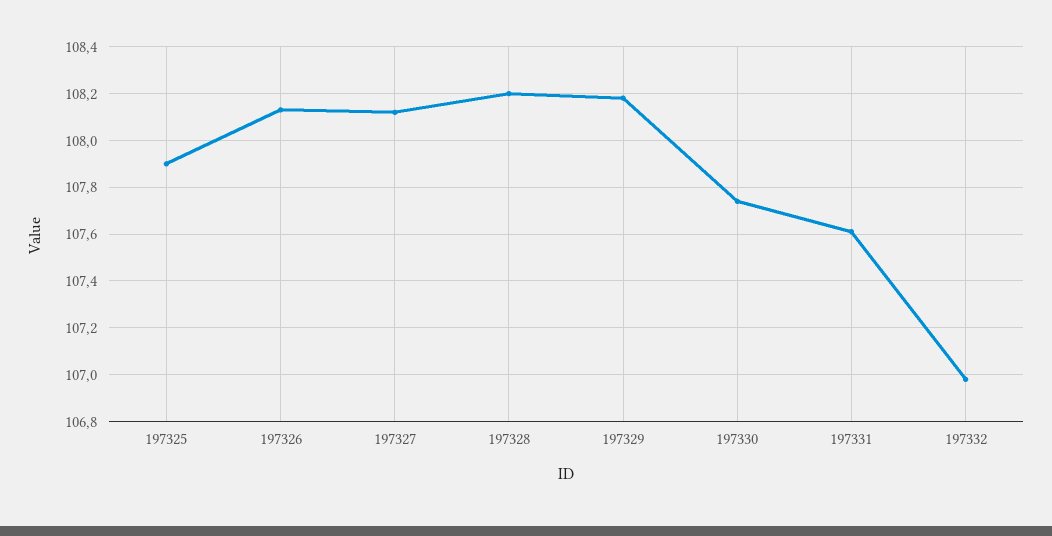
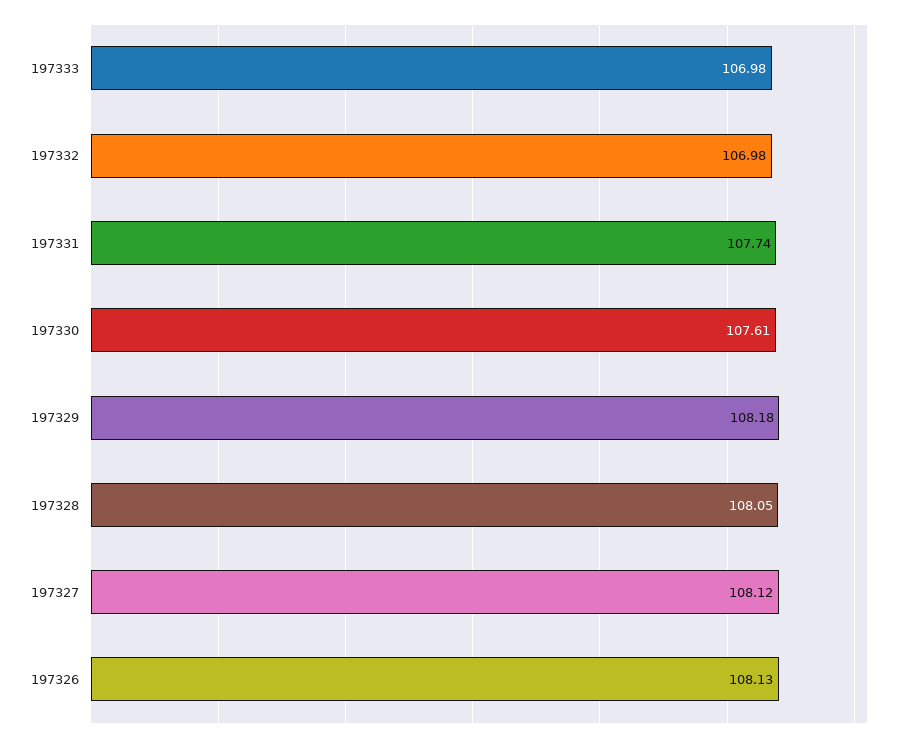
197325: 107.9 -> none
197328: 108.2 -> 108.05
197330: 107.75 -> 107.61
197331: 107.6 -> 107.74
197333: none -> 106.98

